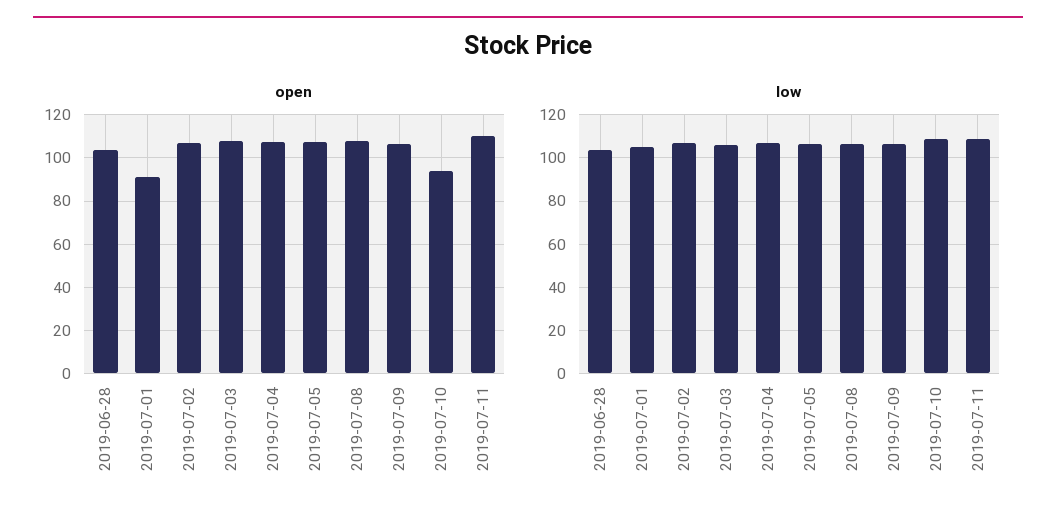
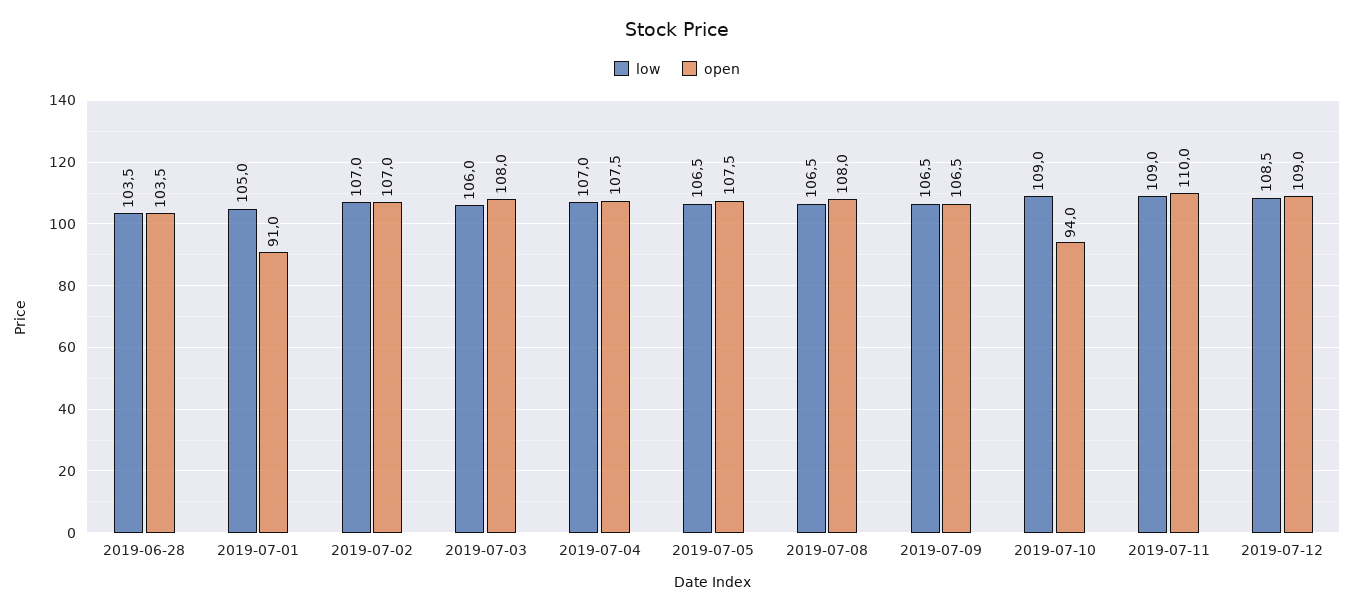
low, 2019-07-12: none -> 108.5
open, 2019-07-12: none -> 109

